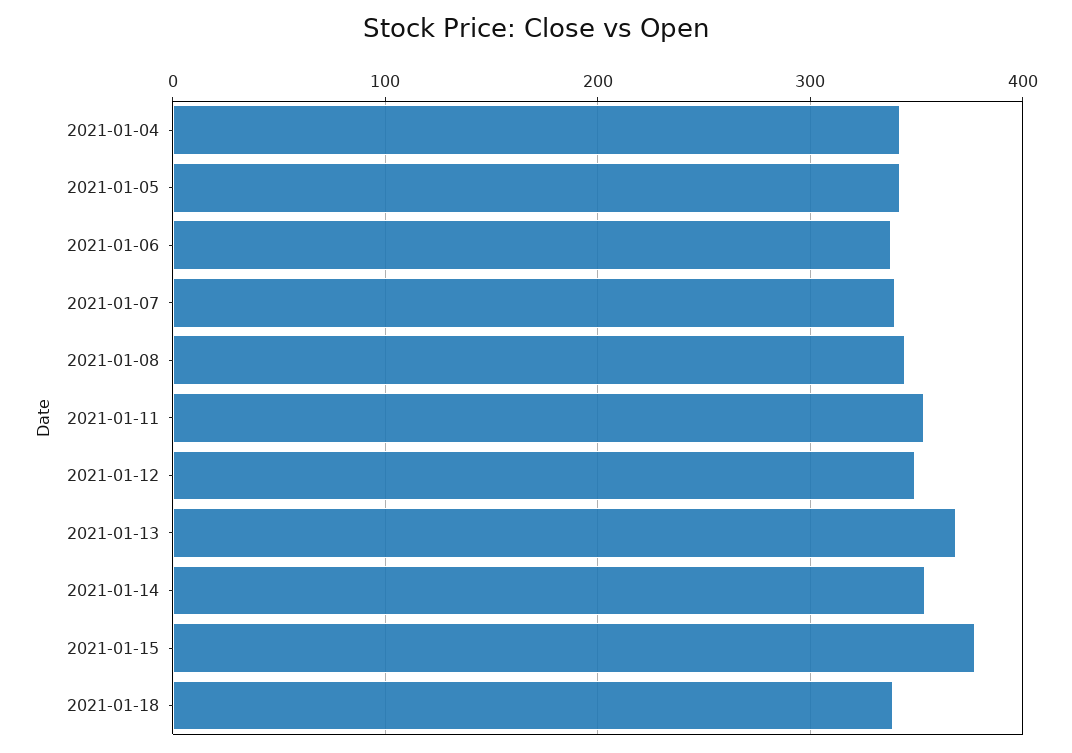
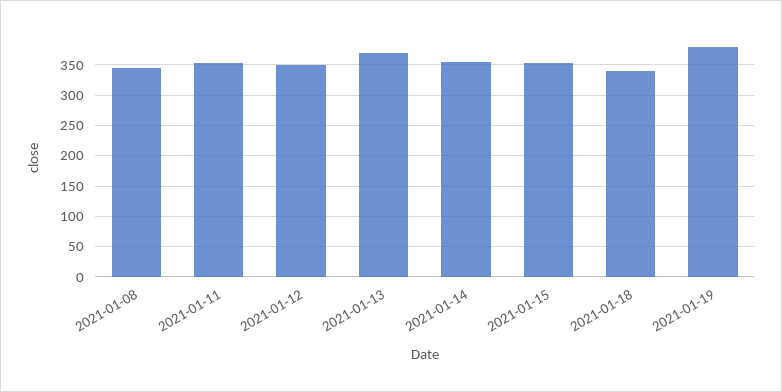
2021-01-04: 340 -> none
2021-01-05: 340 -> none
2021-01-06: 340 -> none
2021-01-07: 340 -> none
2021-01-15: 380 -> 350
2021-01-19: none -> 380

